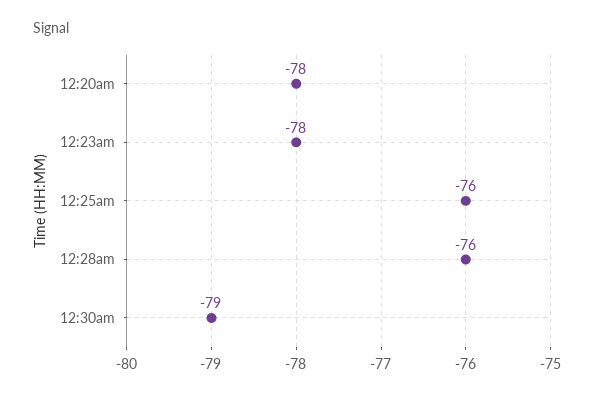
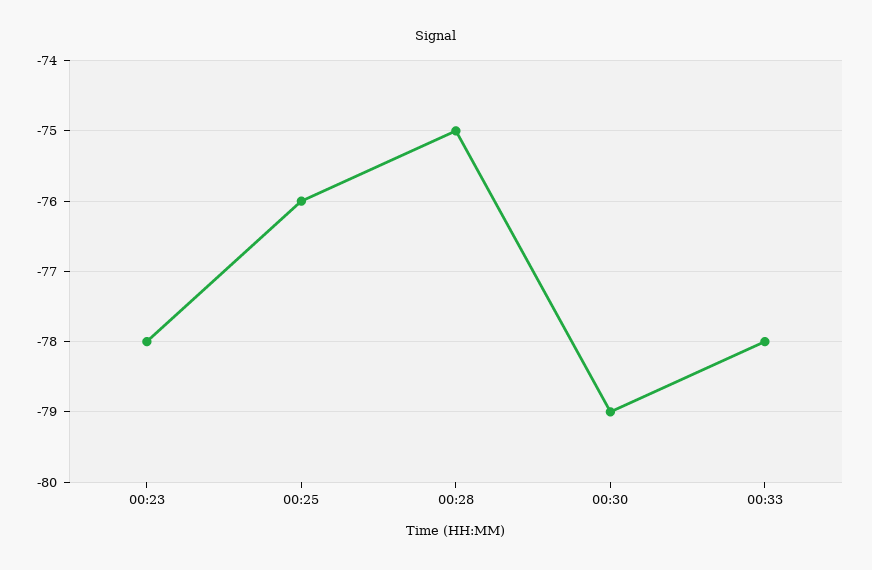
12:20am: -78 -> none
12:28am: -76 -> -75
00:33: none -> -78

